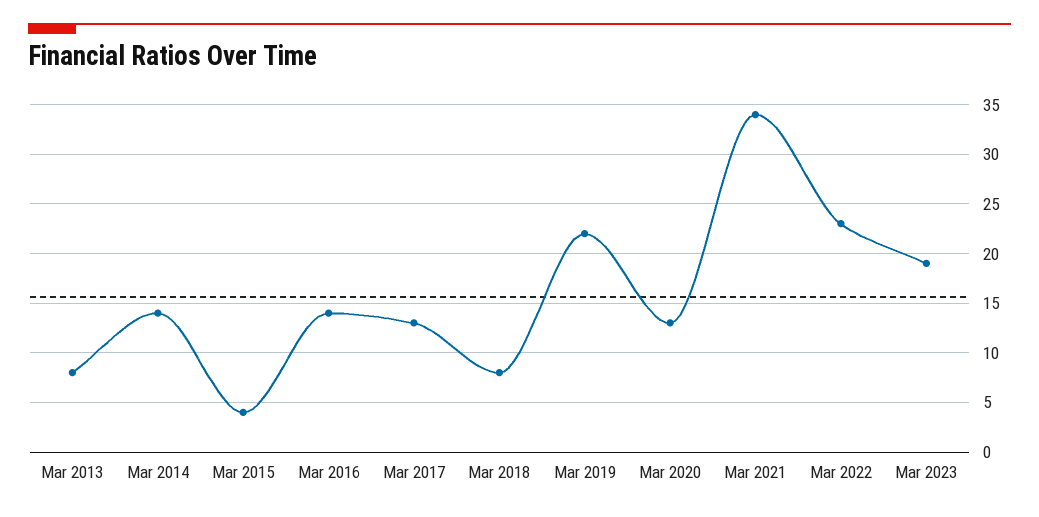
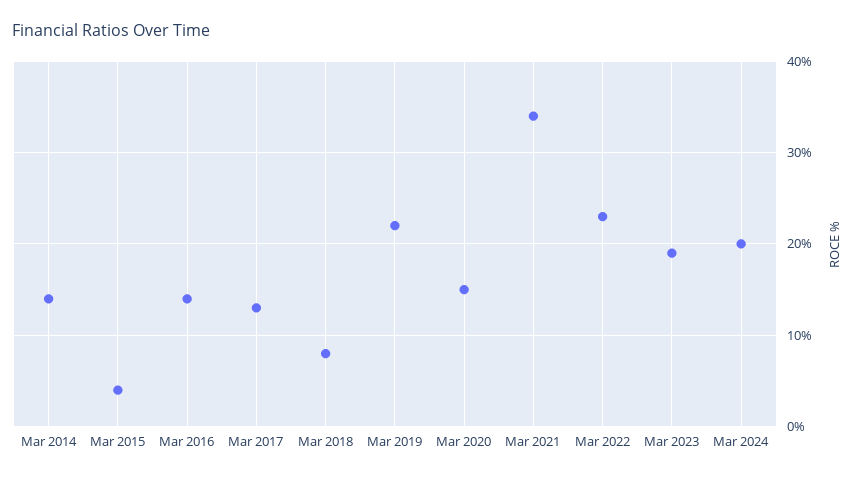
Mar 2013: 8 -> none
Mar 2020: 13 -> 15
Mar 2024: none -> 20

